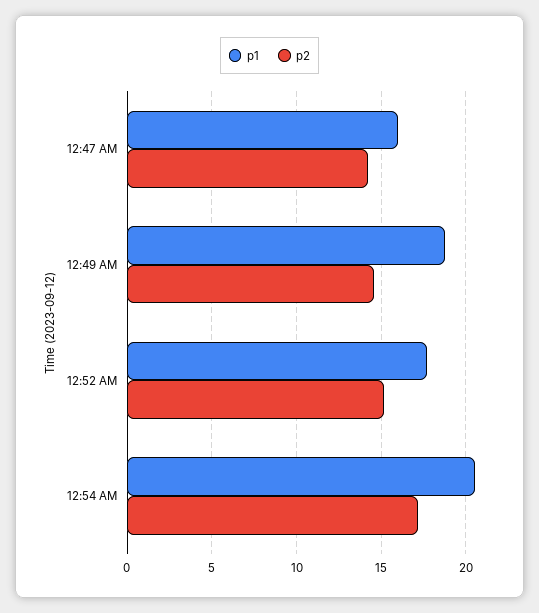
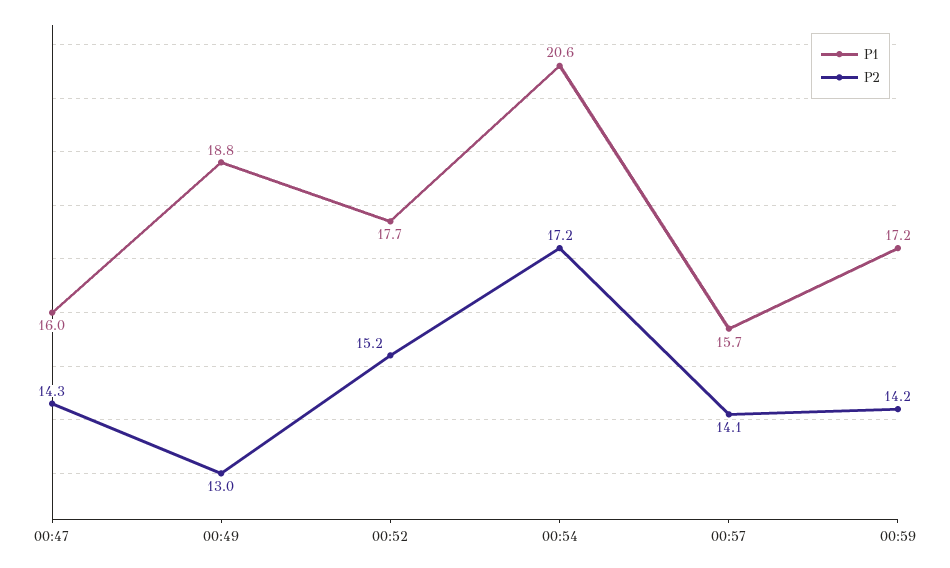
p2, 12:49 AM: 14.5 -> 13
p1, 00:57: none -> 15.7
p2, 00:57: none -> 14.1
p1, 00:59: none -> 17.2
p2, 00:59: none -> 14.2

